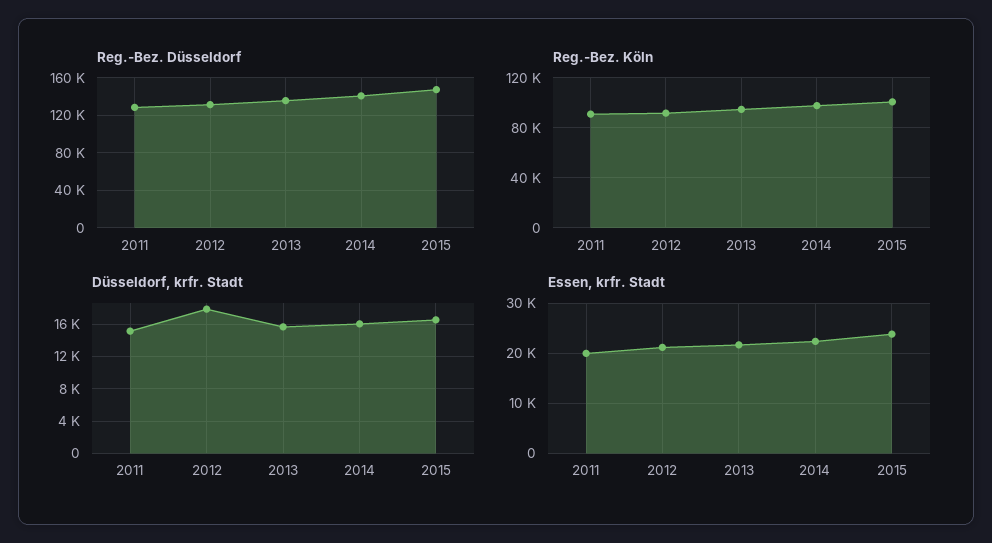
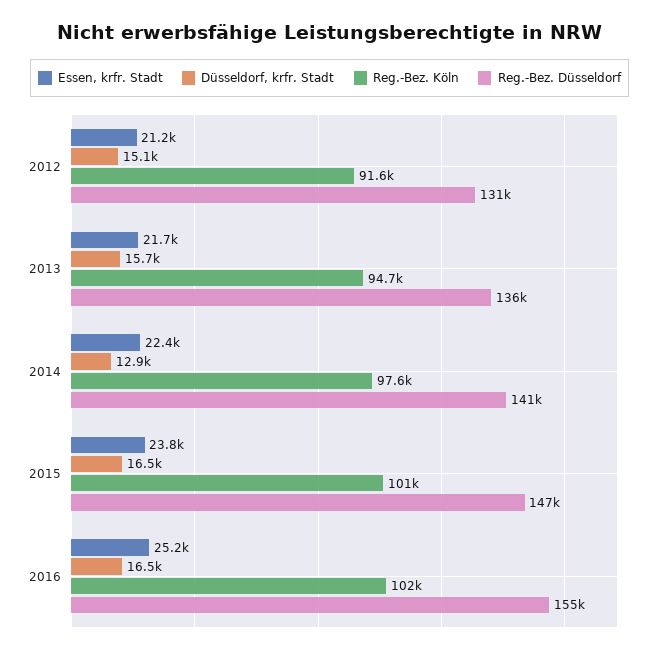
Reg.-Bez. Düsseldorf, 2011: 130000 -> none
Reg.-Bez. Köln, 2011: 90000 -> none
Düsseldorf, krfr. Stadt, 2011: 15000 -> none
Düsseldorf, krfr. Stadt, 2012: 18000 -> 15100
Düsseldorf, krfr. Stadt, 2014: 16000 -> 12900
Essen, krfr. Stadt, 2011: 20000 -> none
Essen, krfr. Stadt, 2016: none -> 25200
Düsseldorf, krfr. Stadt, 2016: none -> 16500
Reg.-Bez. Köln, 2016: none -> 102000
Reg.-Bez. Düsseldorf, 2016: none -> 155000

